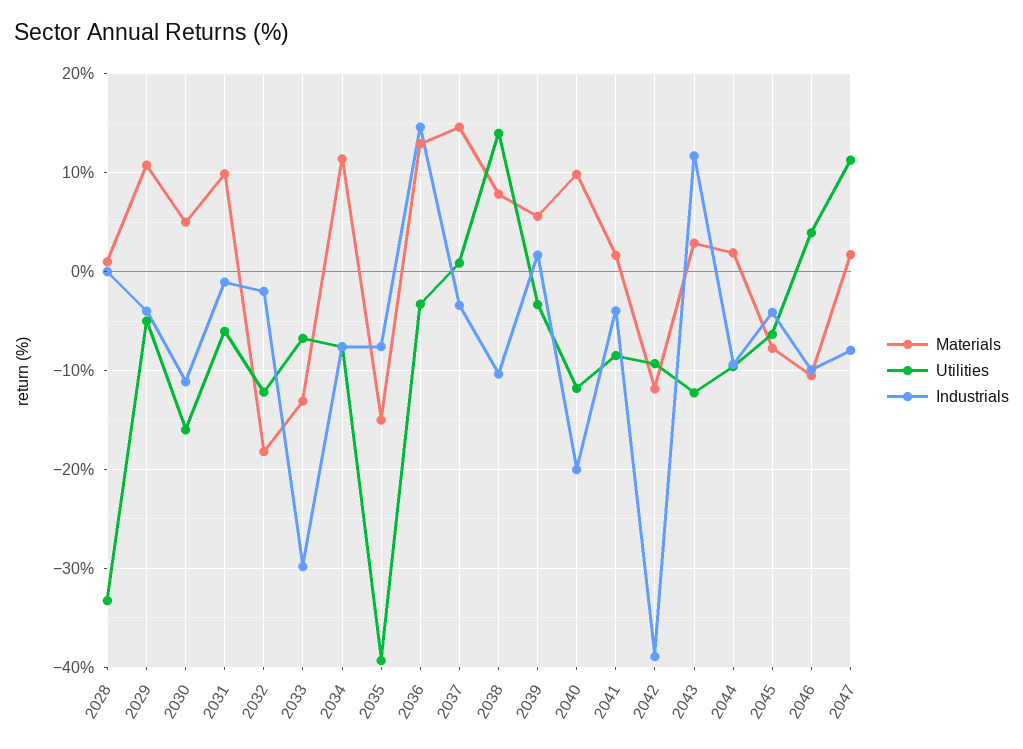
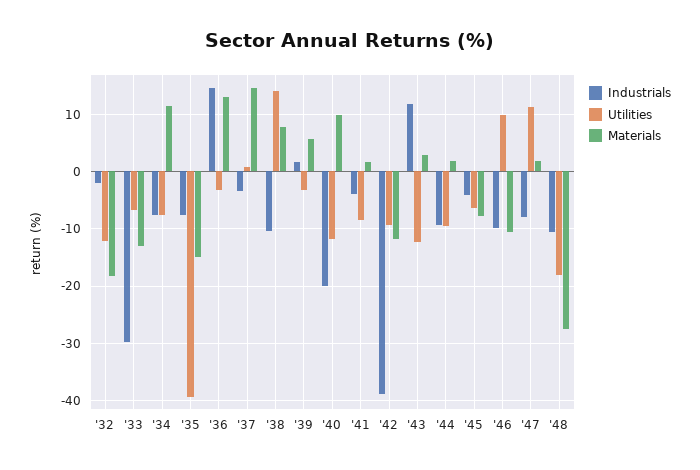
Materials, 2028: 1 -> none
Utilities, 2028: -33 -> none
Industrials, 2028: 0 -> none
Materials, 2029: 11 -> none
Utilities, 2029: -5 -> none
Industrials, 2029: -4 -> none
Materials, 2030: 5 -> none
Utilities, 2030: -16 -> none
Industrials, 2030: -11 -> none
Materials, 2031: 10 -> none
Utilities, 2031: -6 -> none
Industrials, 2031: -1 -> none
Utilities, 2046: 4 -> 10
Industrials, '48: none -> -10
Utilities, '48: none -> -18
Materials, '48: none -> -28

